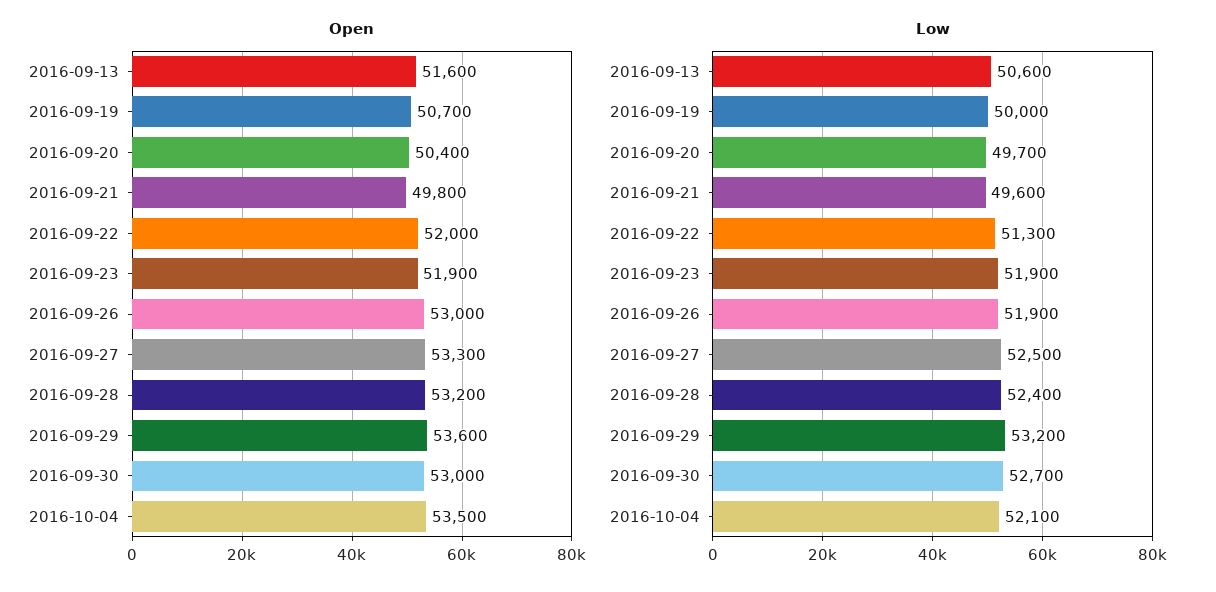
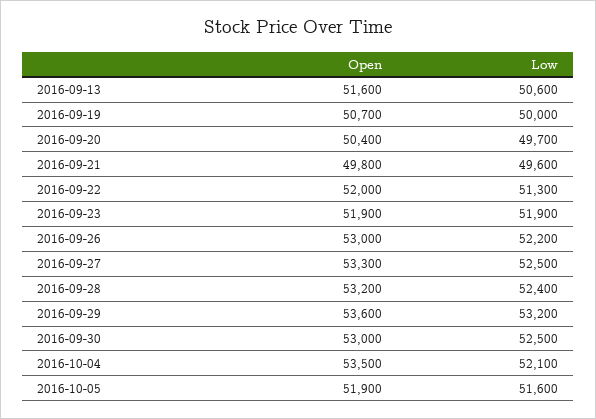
Low, 2016-09-26: 51900 -> 52200
Low, 2016-09-30: 52700 -> 52500
Open, 2016-10-05: none -> 51900
Low, 2016-10-05: none -> 51600

